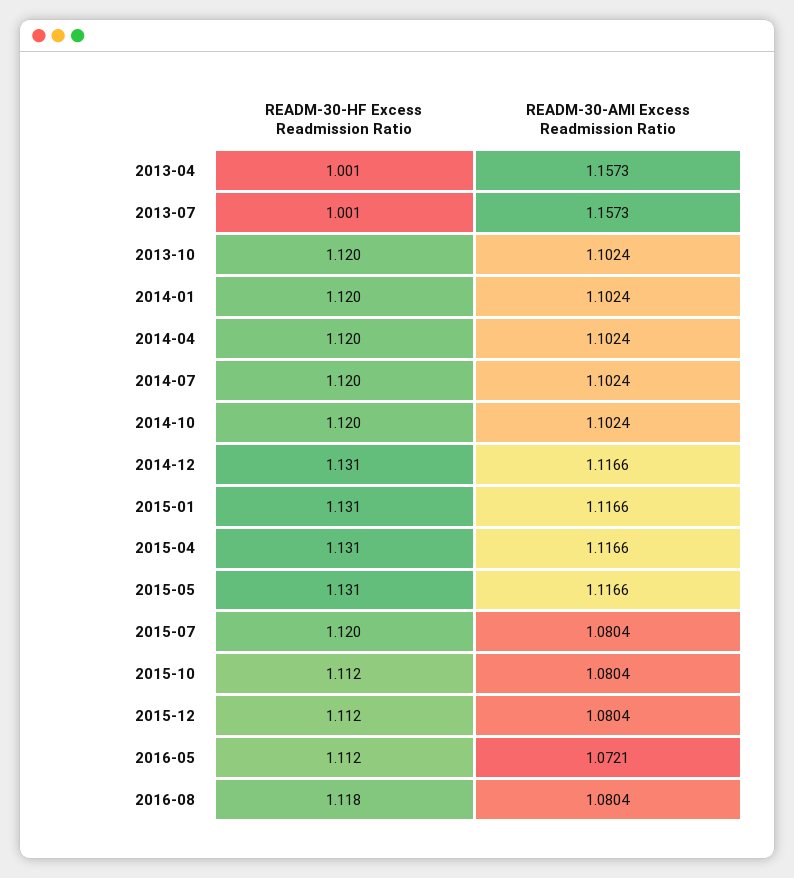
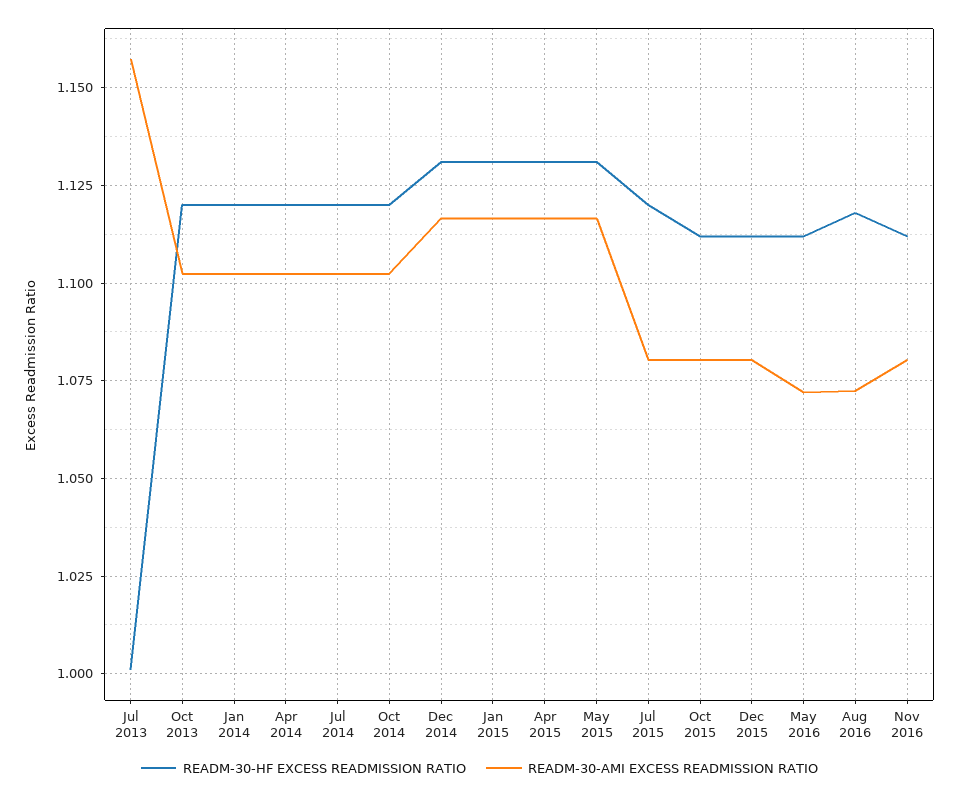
READM-30-HF Excess Readmission Ratio, 2013-04: 1.001 -> none
READM-30-AMI Excess Readmission Ratio, 2013-04: 1.1573 -> none
READM-30-AMI Excess Readmission Ratio, 2016-08: 1.0804 -> 1.0725
READM-30-HF Excess Readmission Ratio, Nov 2016: none -> 1.1125
READM-30-AMI Excess Readmission Ratio, Nov 2016: none -> 1.08

